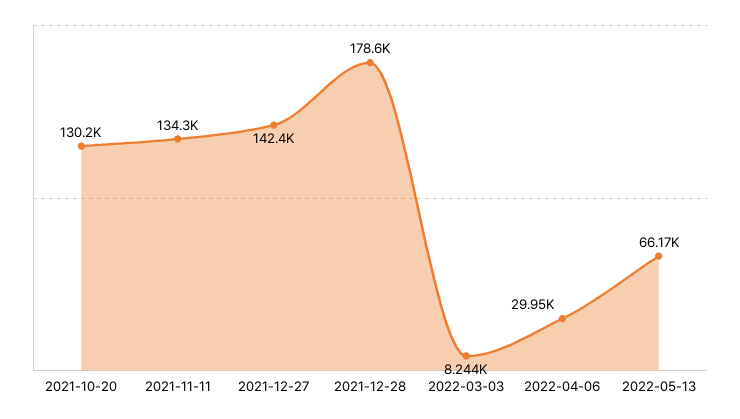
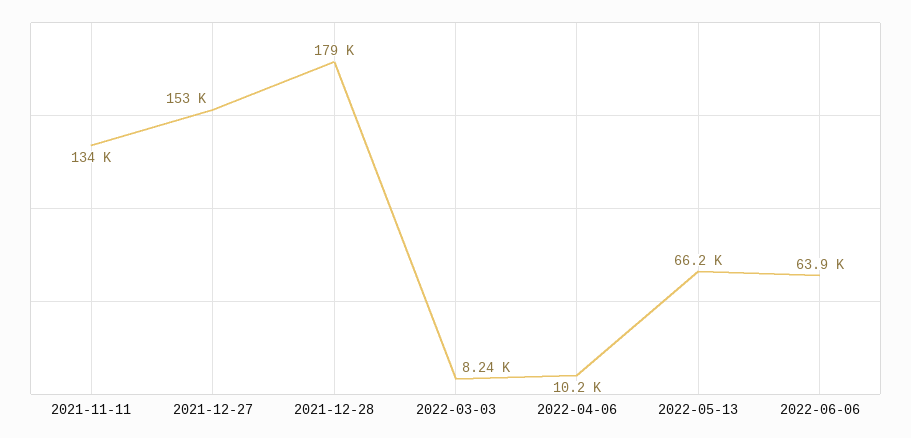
2021-10-20: 130200 -> none
2021-12-27: 142400 -> 153000
2022-04-06: 29950 -> 10200
2022-06-06: none -> 63900

